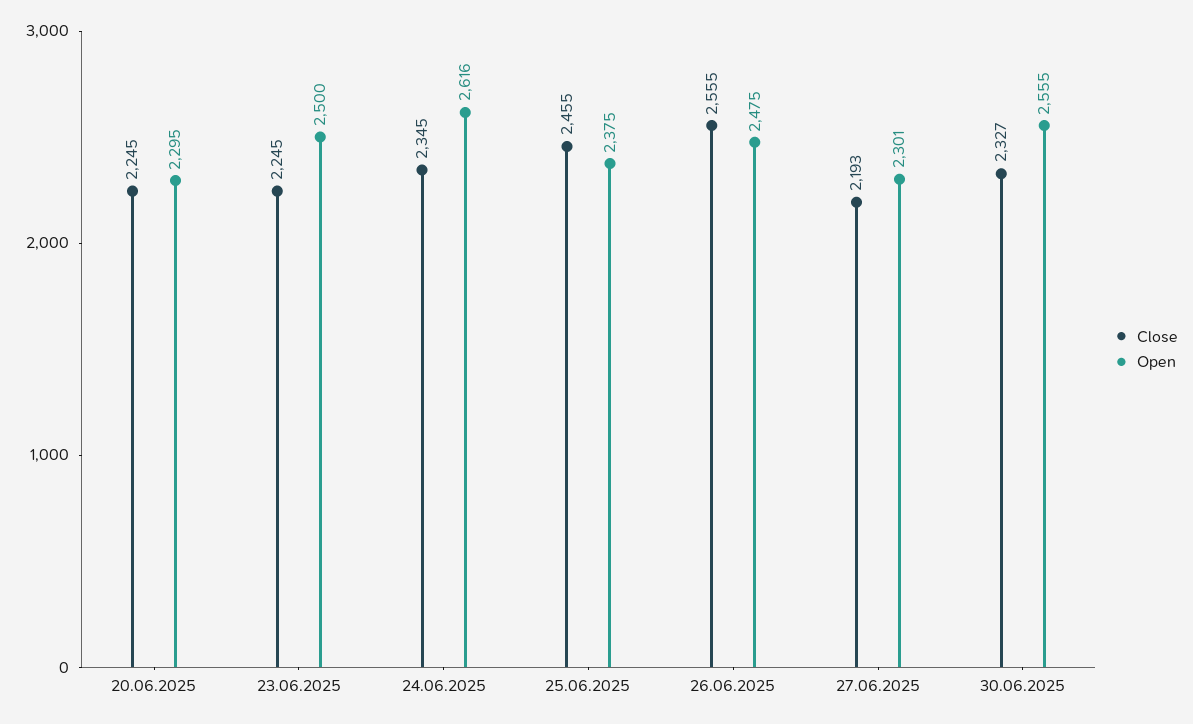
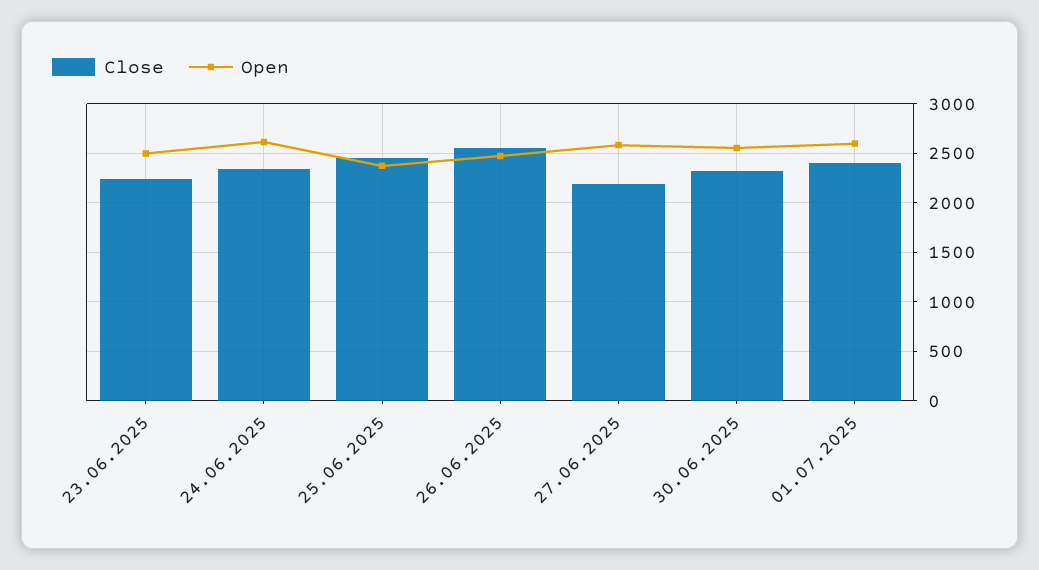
Close, 20.06.2025: 2245 -> none
Open, 20.06.2025: 2295 -> none
Open, 27.06.2025: 2301 -> 2600
Close, 01.07.2025: none -> 2400
Open, 01.07.2025: none -> 2600

